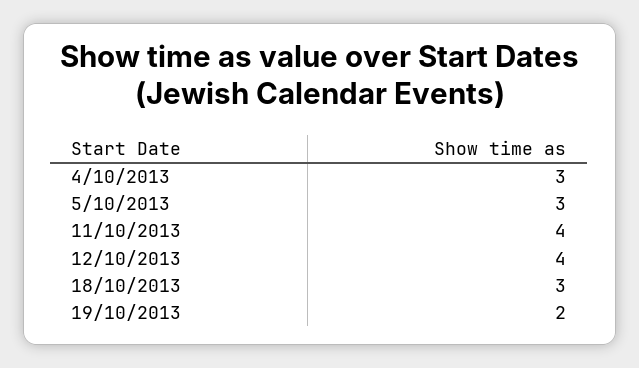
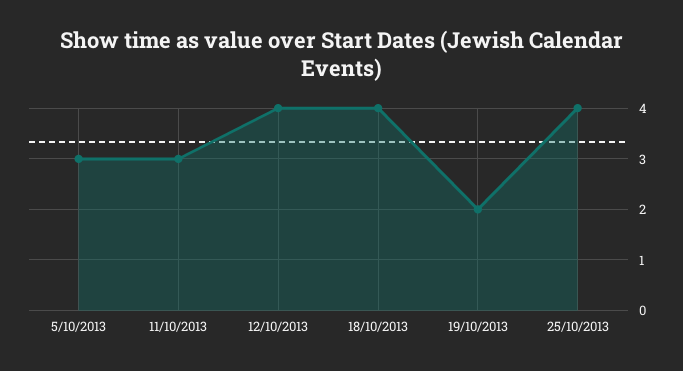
4/10/2013: 3 -> none
11/10/2013: 4 -> 3
18/10/2013: 3 -> 4
25/10/2013: none -> 4

